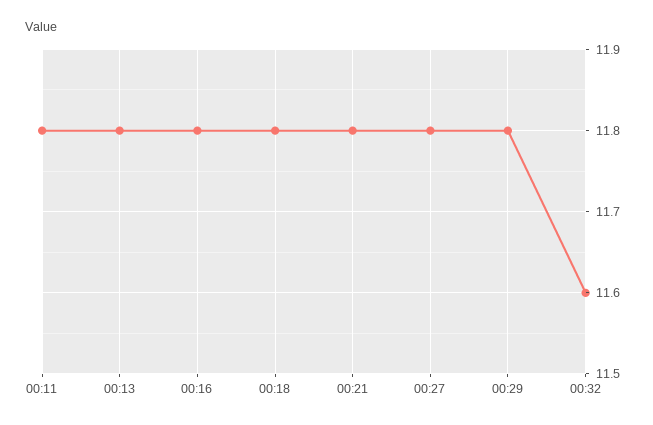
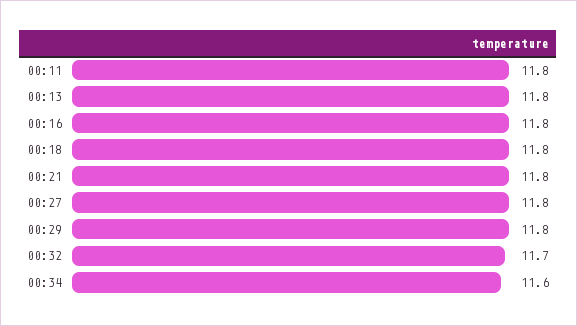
00:32: 11.6 -> 11.7
00:34: none -> 11.6

